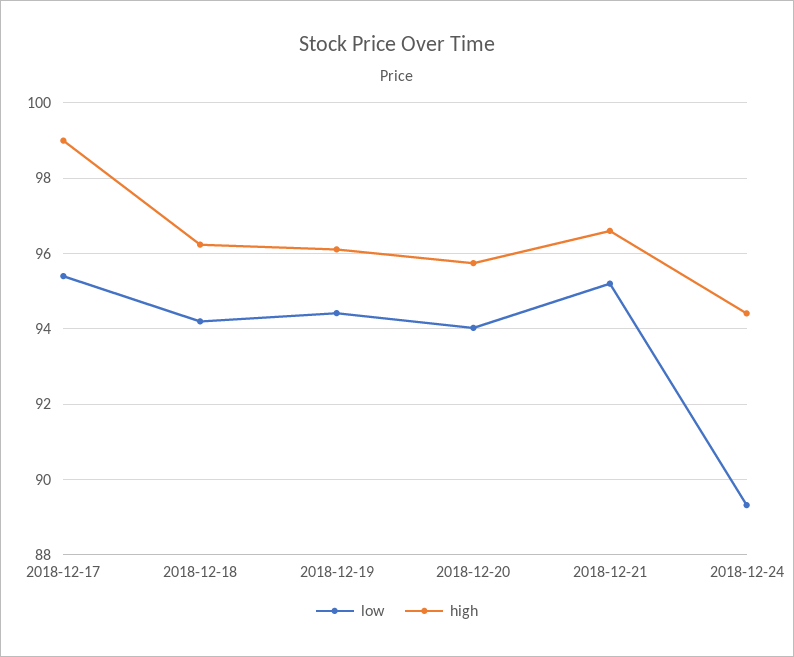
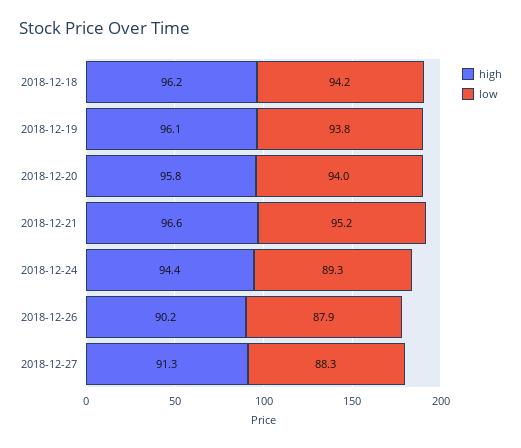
low, 2018-12-17: 95.4 -> none
high, 2018-12-17: 99 -> none
low, 2018-12-19: 94.4 -> 93.8
high, 2018-12-26: none -> 90.2
low, 2018-12-26: none -> 87.9
high, 2018-12-27: none -> 91.3
low, 2018-12-27: none -> 88.3

